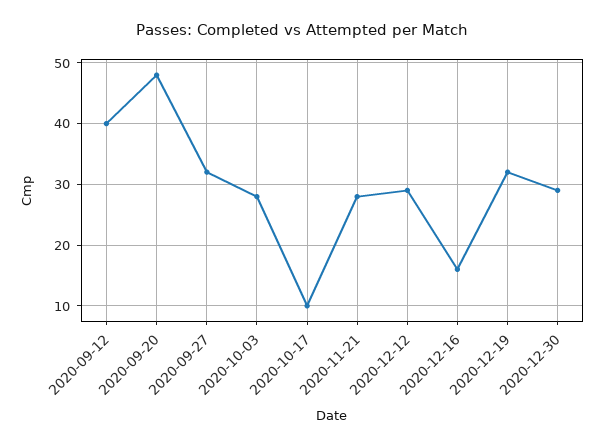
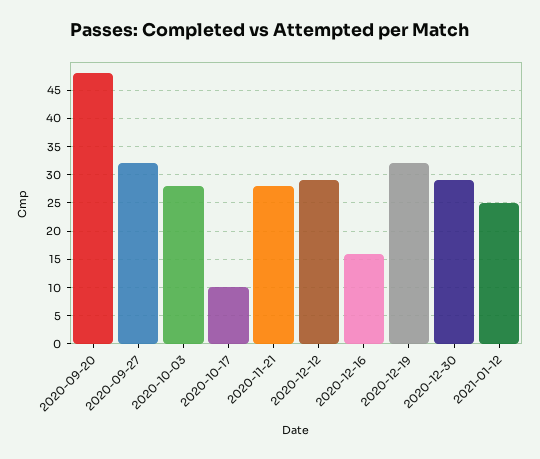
2020-09-12: 40 -> none
2021-01-12: none -> 25

